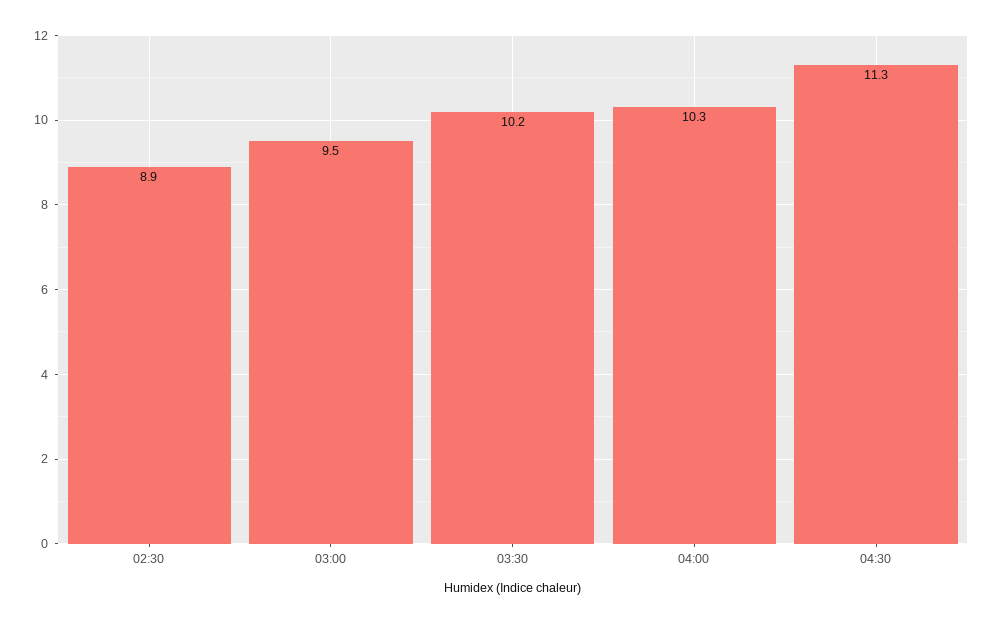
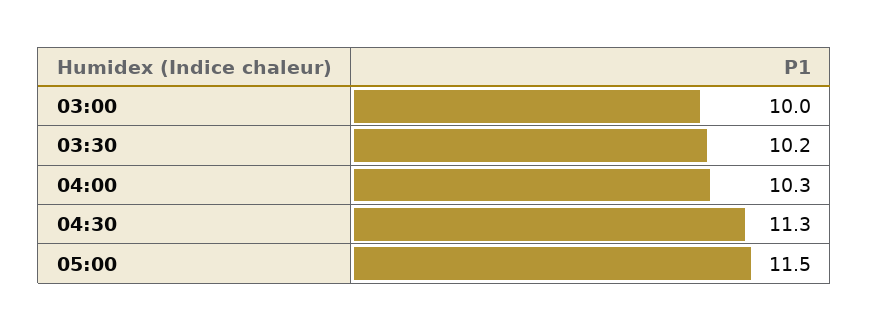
02:30: 8.9 -> none
03:00: 9.5 -> 10
05:00: none -> 11.5

